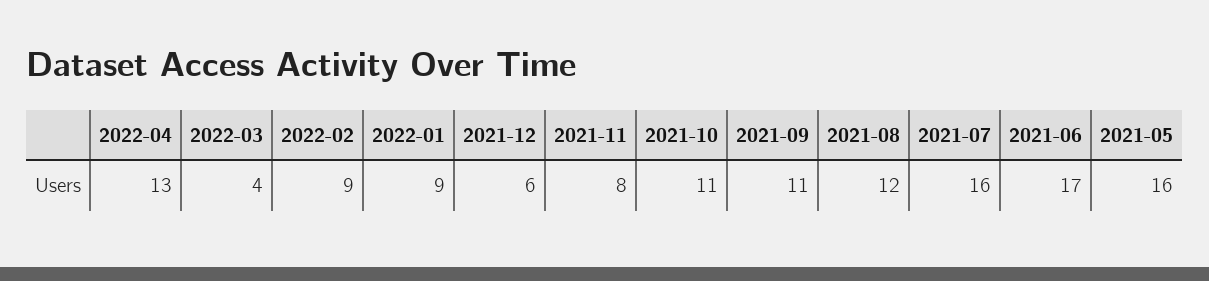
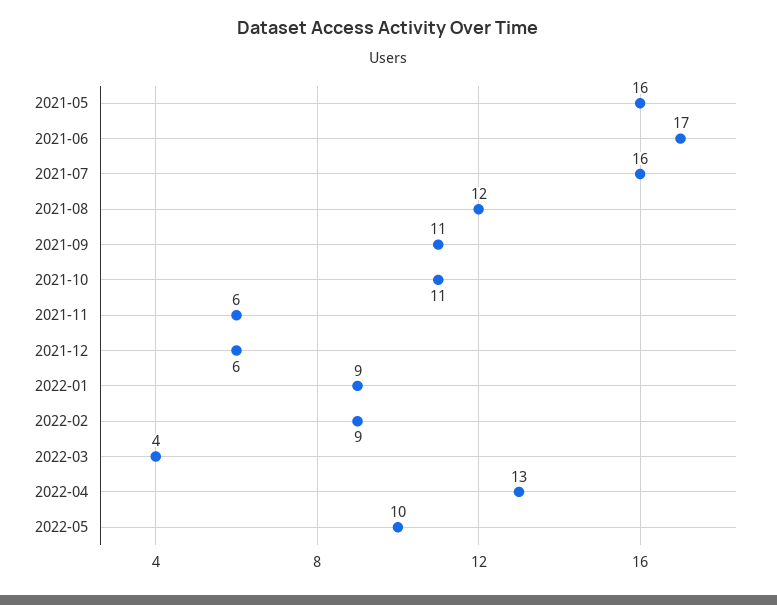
2021-11: 8 -> 6
2022-05: none -> 10

